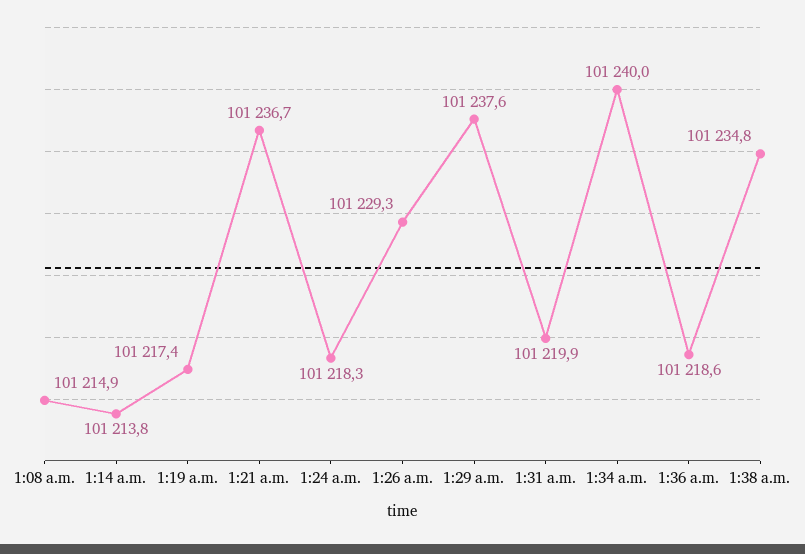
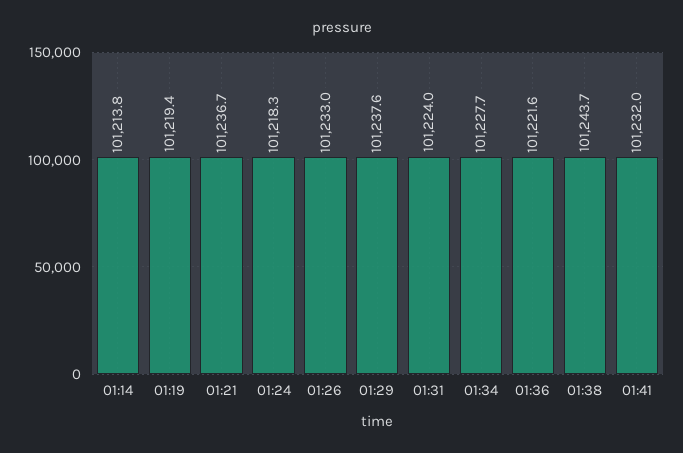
1:08 a.m.: 101214.9 -> none
1:19 a.m.: 101217.4 -> 101219.4
1:26 a.m.: 101229.3 -> 101233
1:31 a.m.: 101219.9 -> 101224
1:34 a.m.: 101240 -> 101227.7
1:36 a.m.: 101218.6 -> 101221.6
1:38 a.m.: 101234.8 -> 101243.7
01:41: none -> 101232

